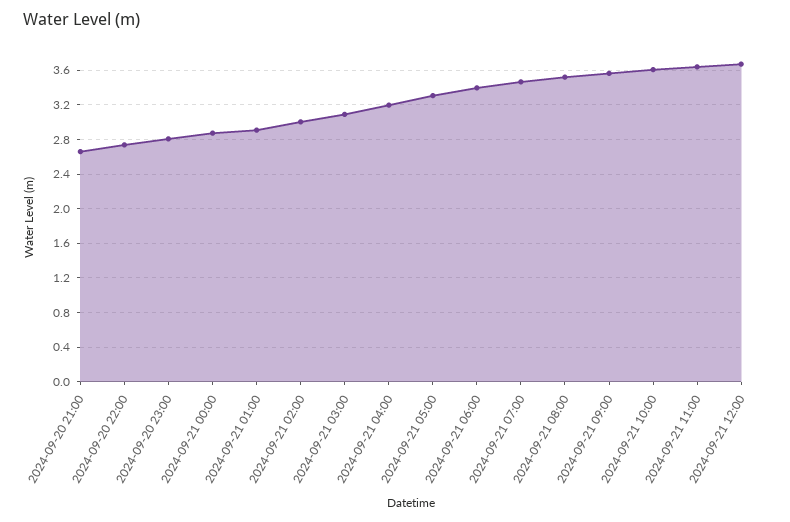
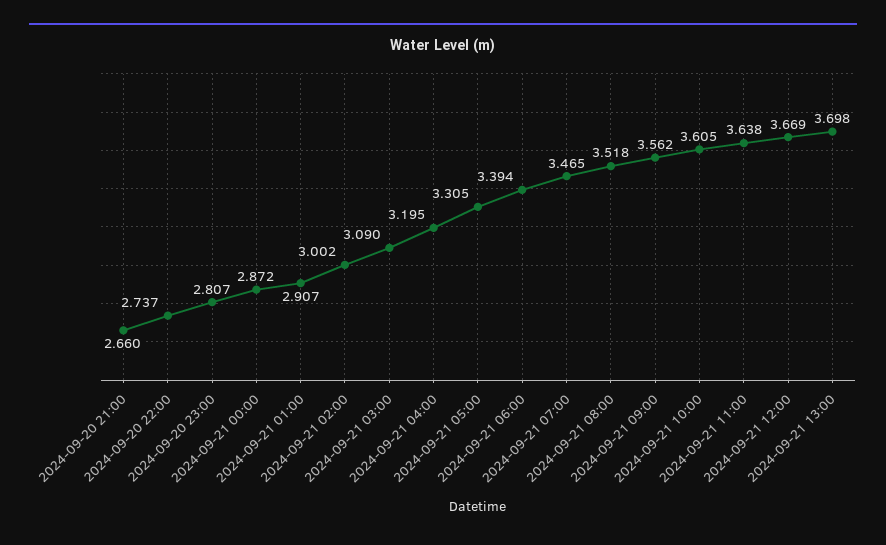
2024-09-21 13:00: none -> 3.698

